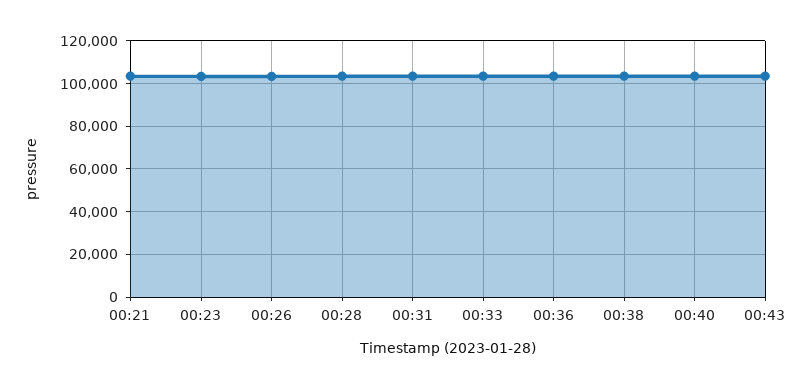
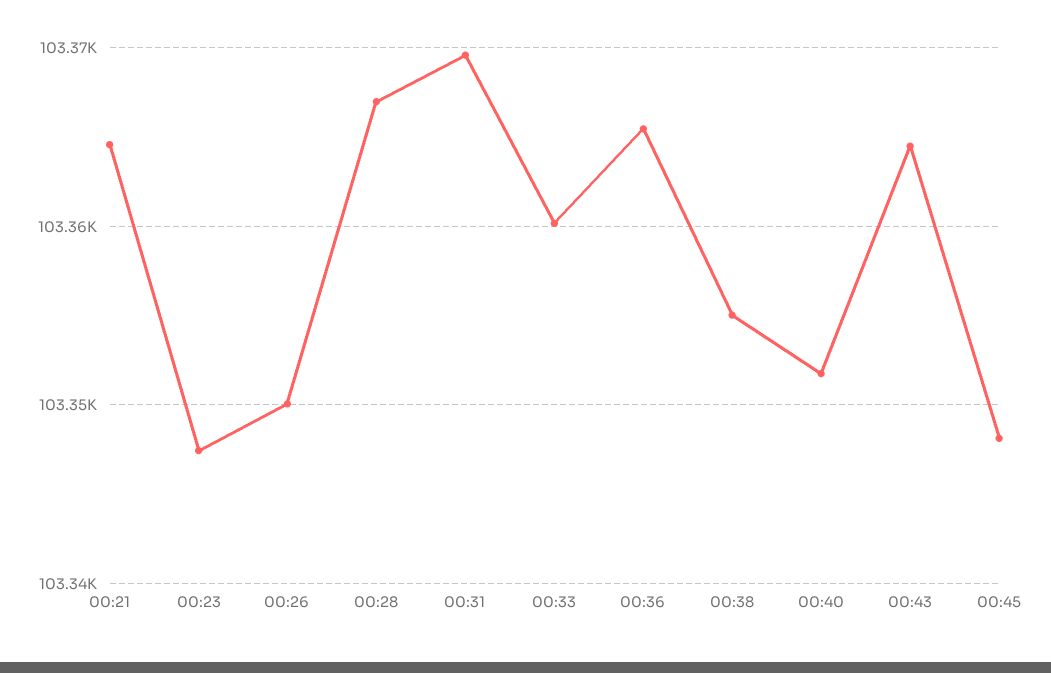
00:45: none -> 103348

